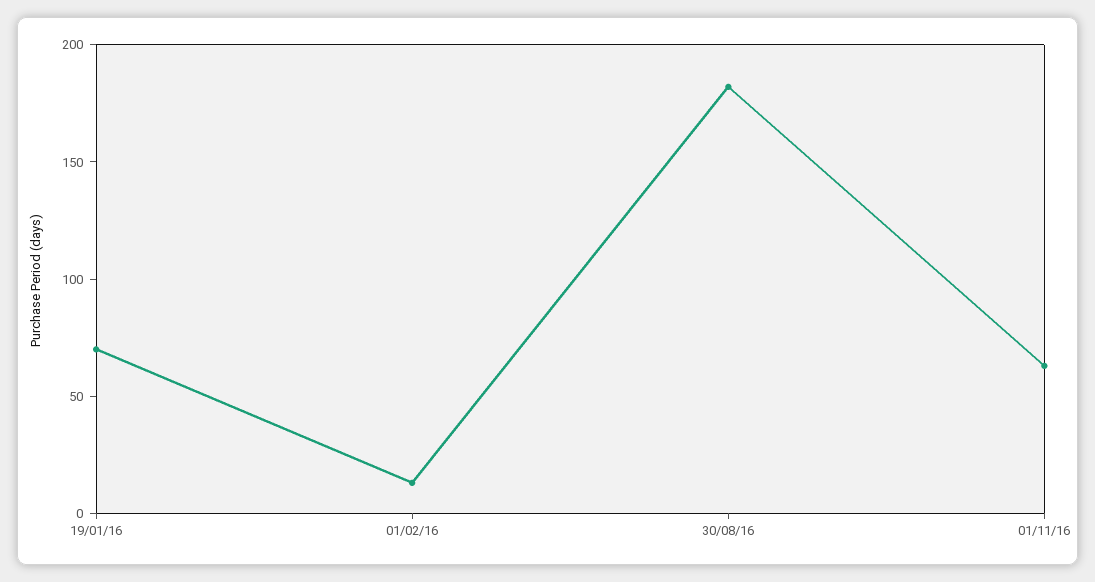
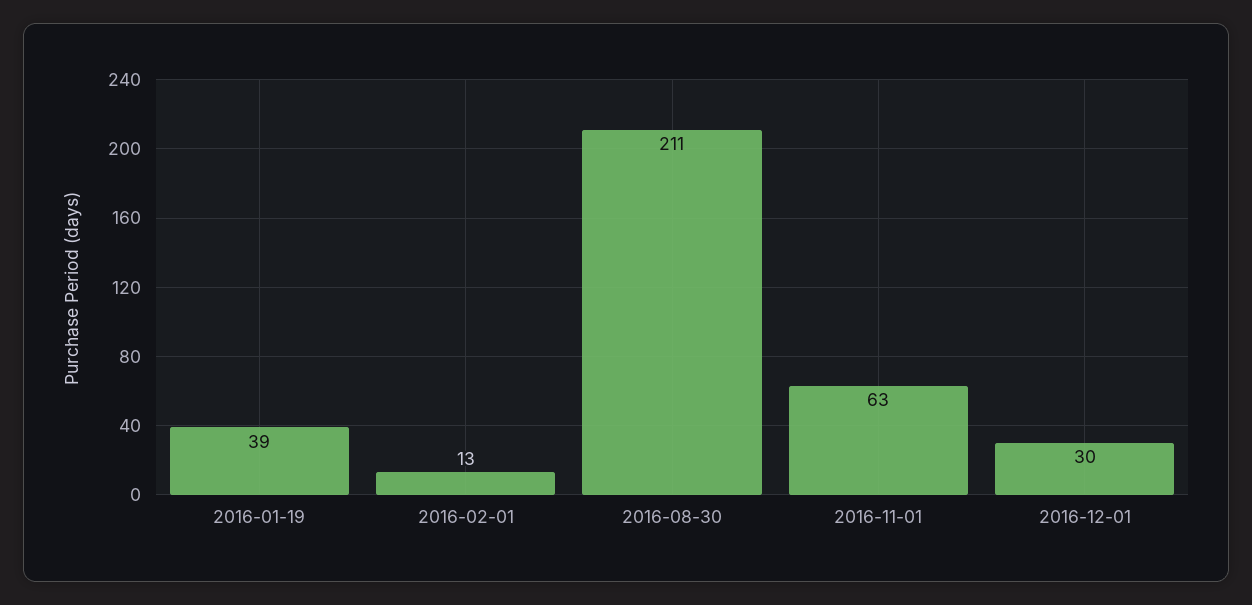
19/01/16: 70 -> 39
30/08/16: 180 -> 211
2016-12-01: none -> 30

